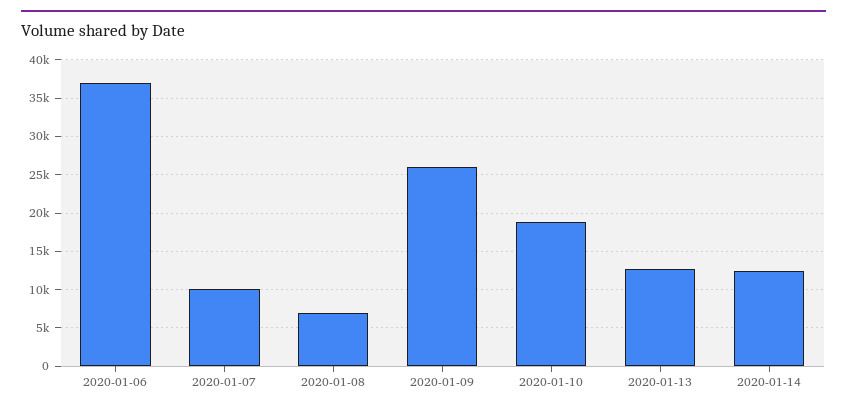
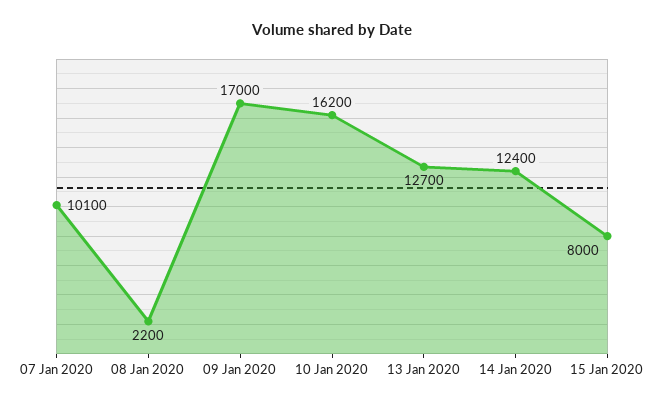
2020-01-06: 37000 -> none
2020-01-08: 7000 -> 2200
2020-01-09: 26000 -> 17000
2020-01-10: 19000 -> 16200
15 Jan 2020: none -> 8000

